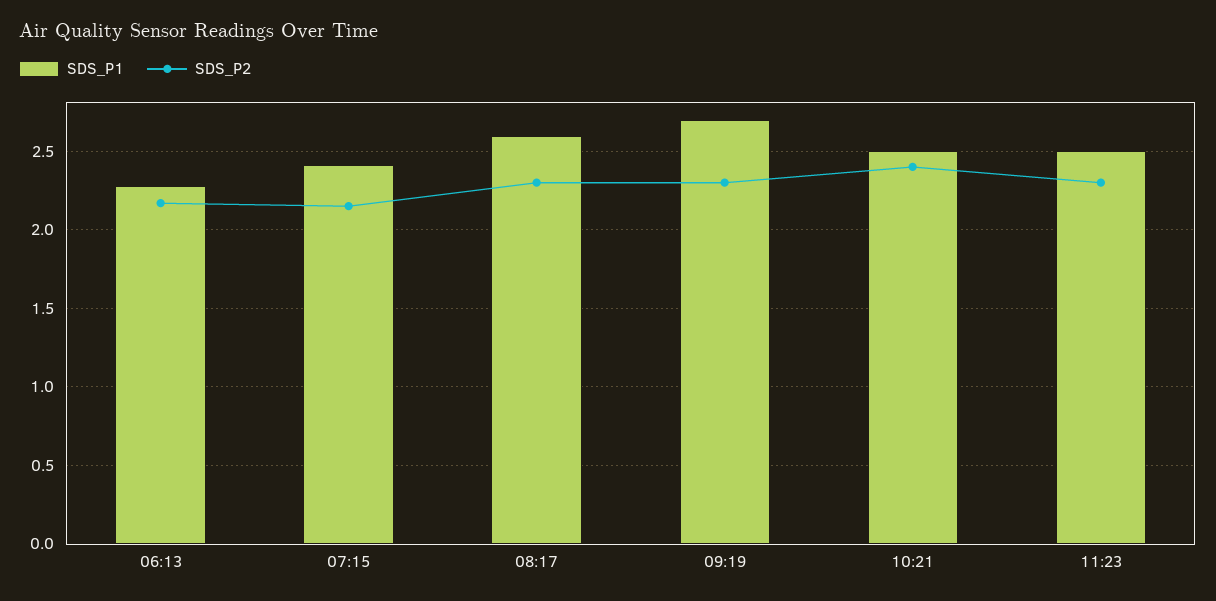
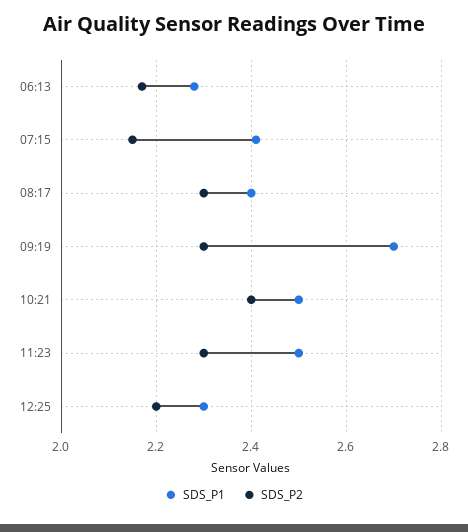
SDS_P1, 08:17: 2.6 -> 2.4
SDS_P1, 12:25: none -> 2.3
SDS_P2, 12:25: none -> 2.2

